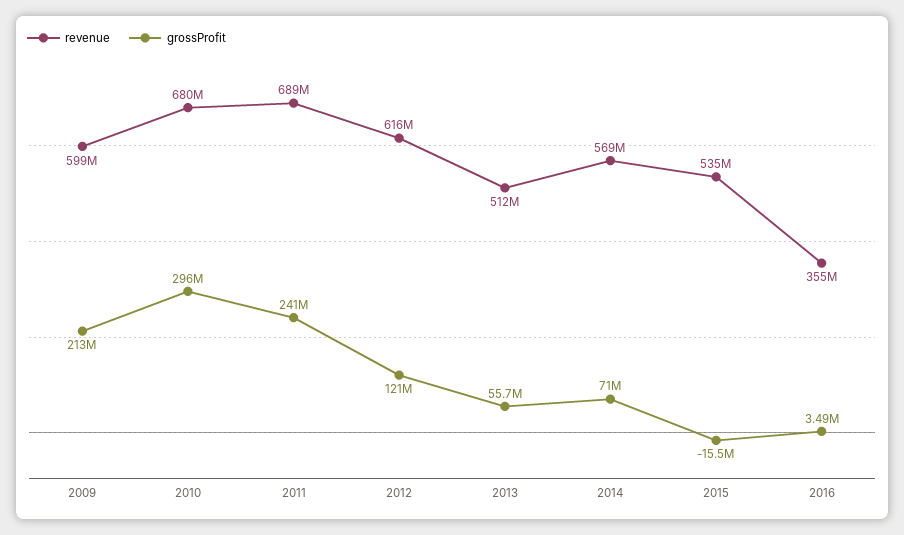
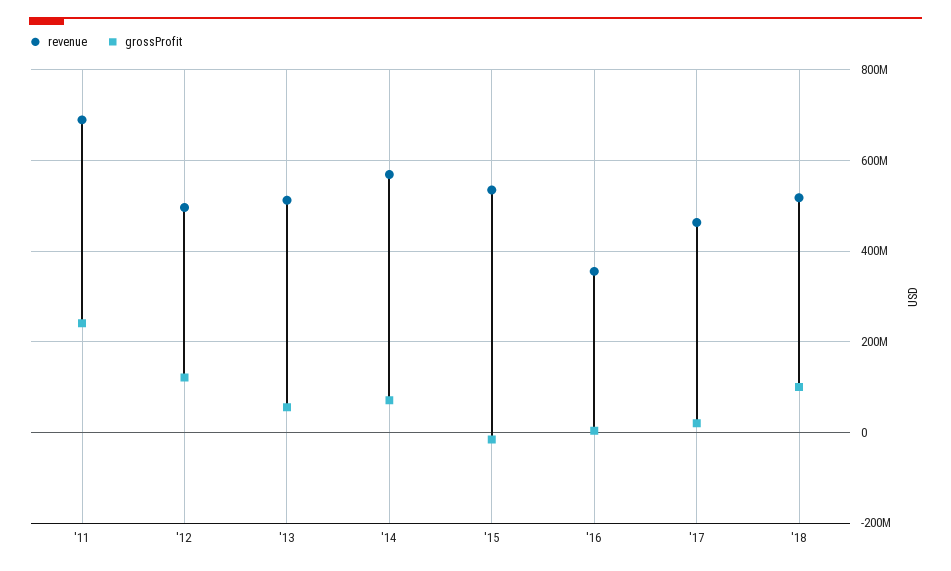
revenue, 2009: 599000000 -> none
grossProfit, 2009: 213000000 -> none
revenue, 2010: 680000000 -> none
grossProfit, 2010: 296000000 -> none
revenue, 2012: 616000000 -> 500000000
revenue, '17: none -> 460000000
grossProfit, '17: none -> 20000000
revenue, '18: none -> 520000000
grossProfit, '18: none -> 100000000

